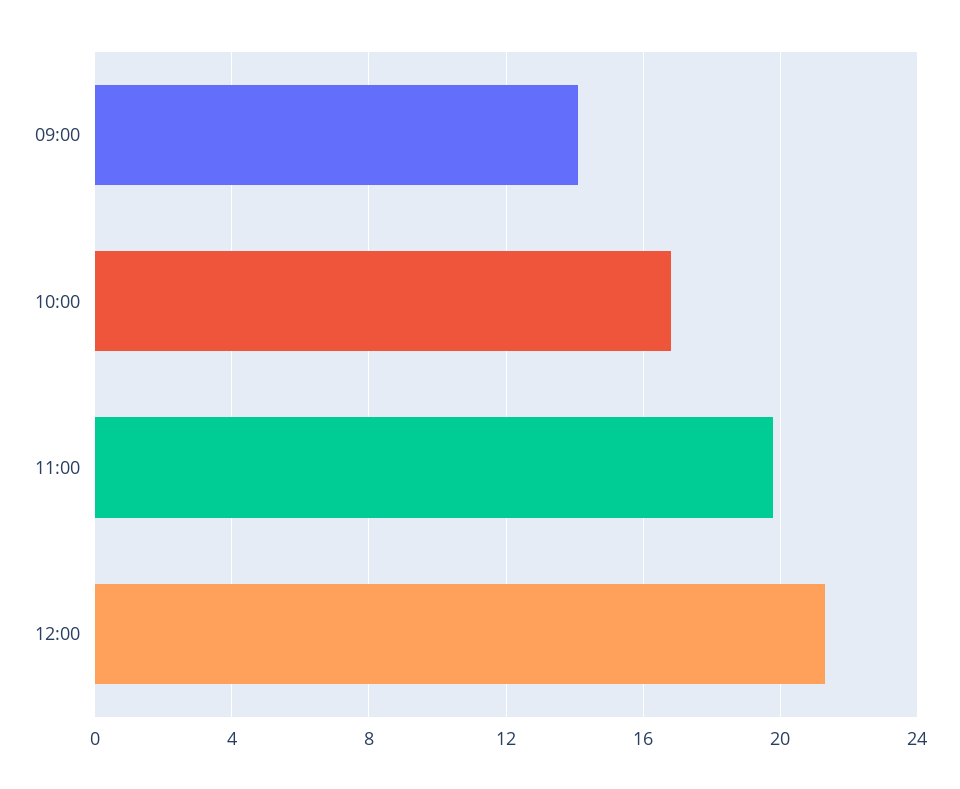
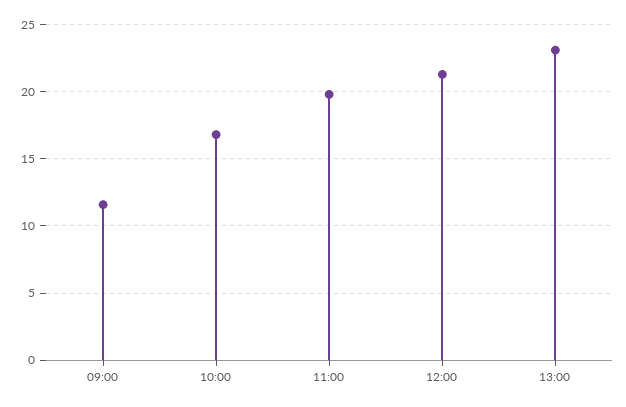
09:00: 14 -> 11.5
13:00: none -> 23

